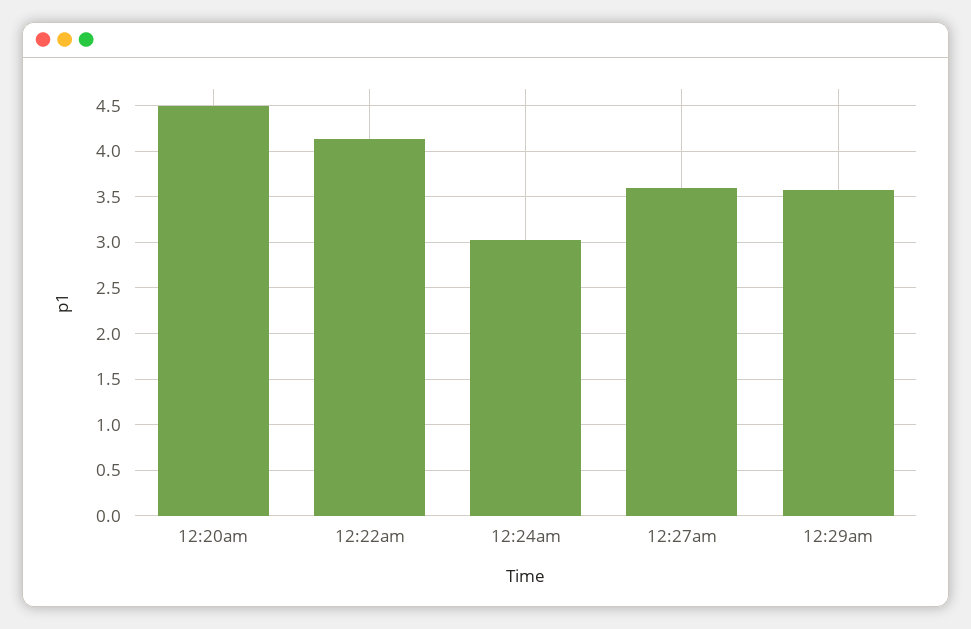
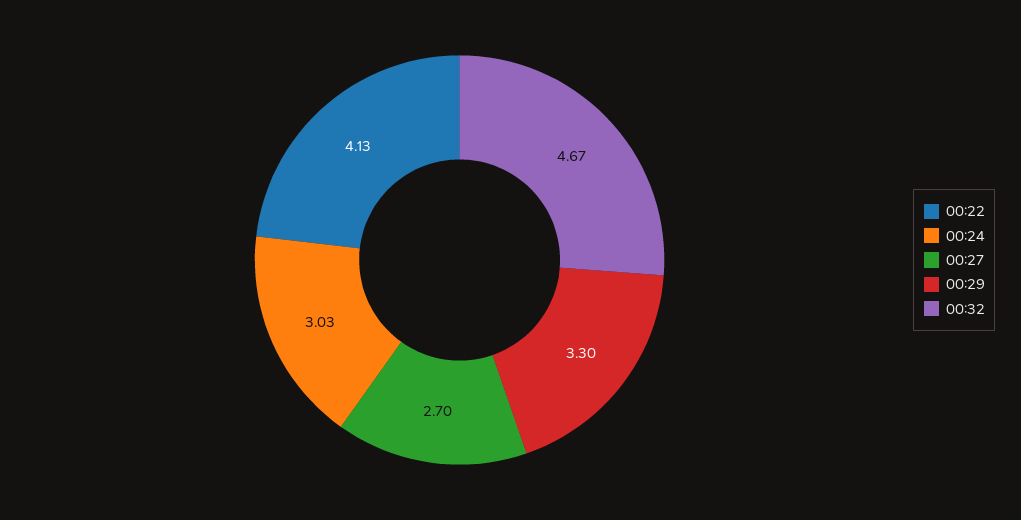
12:20am: 4.5 -> none
12:27am: 3.6 -> 2.7
12:29am: 3.6 -> 3.3
00:32: none -> 4.67

